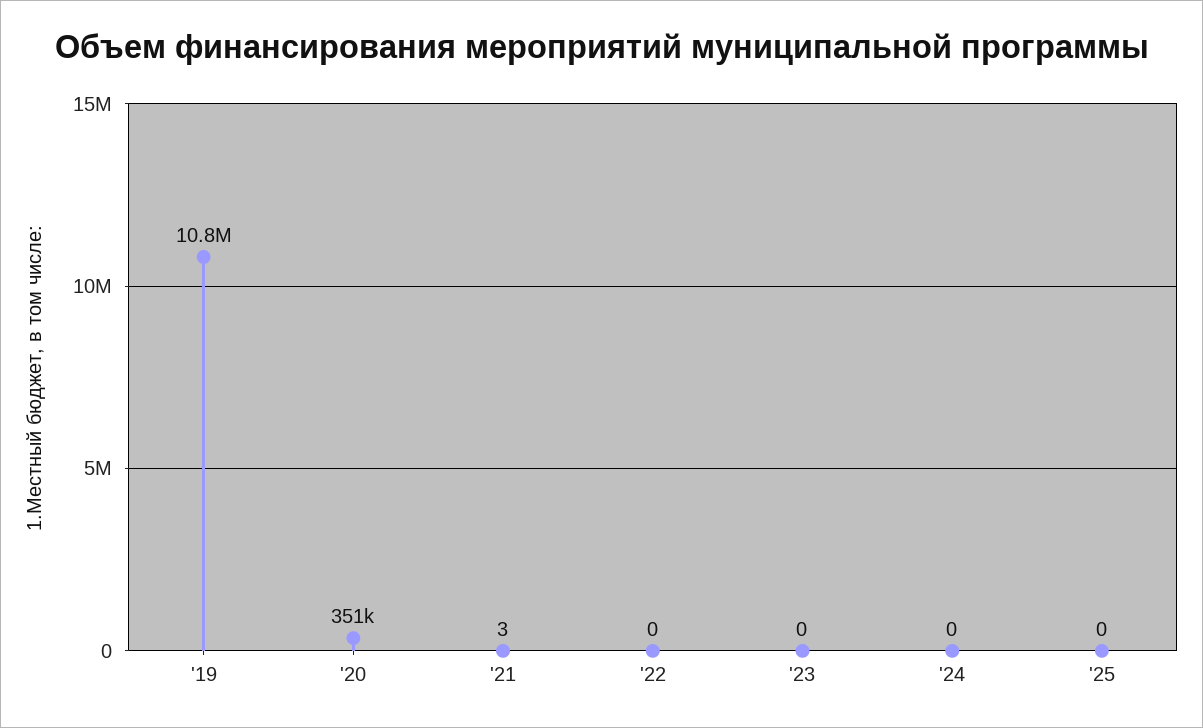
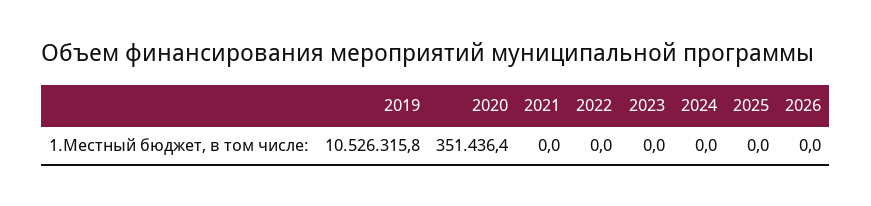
'19: 10800000 -> 10526315.8
'21: 3 -> 0
2026: none -> 0

